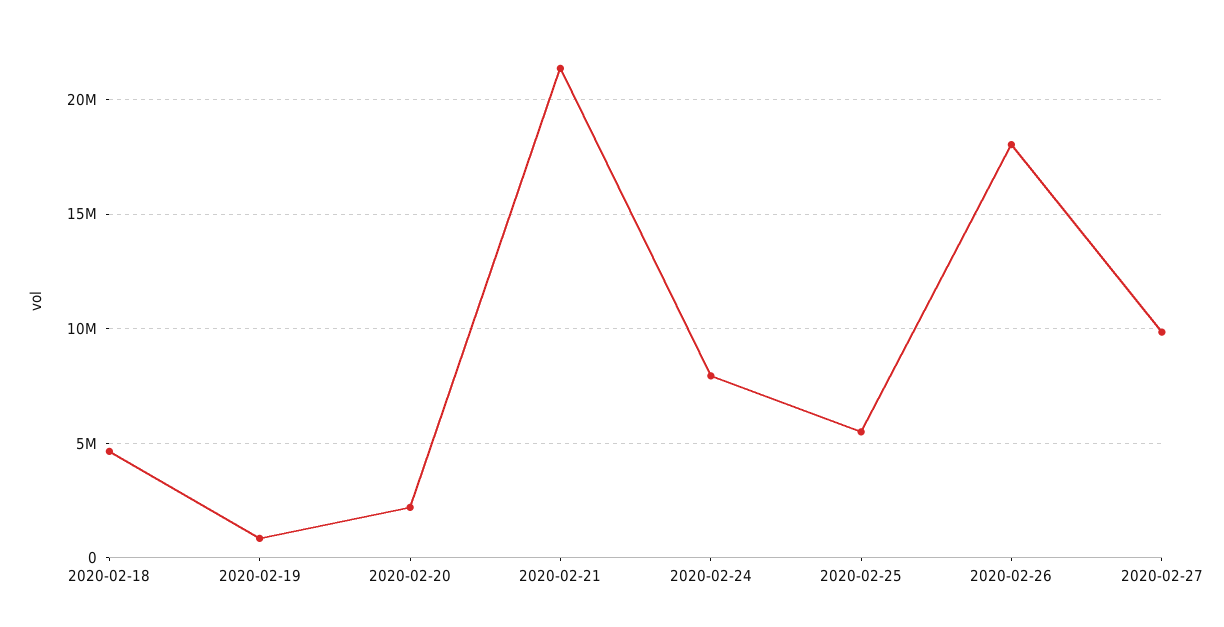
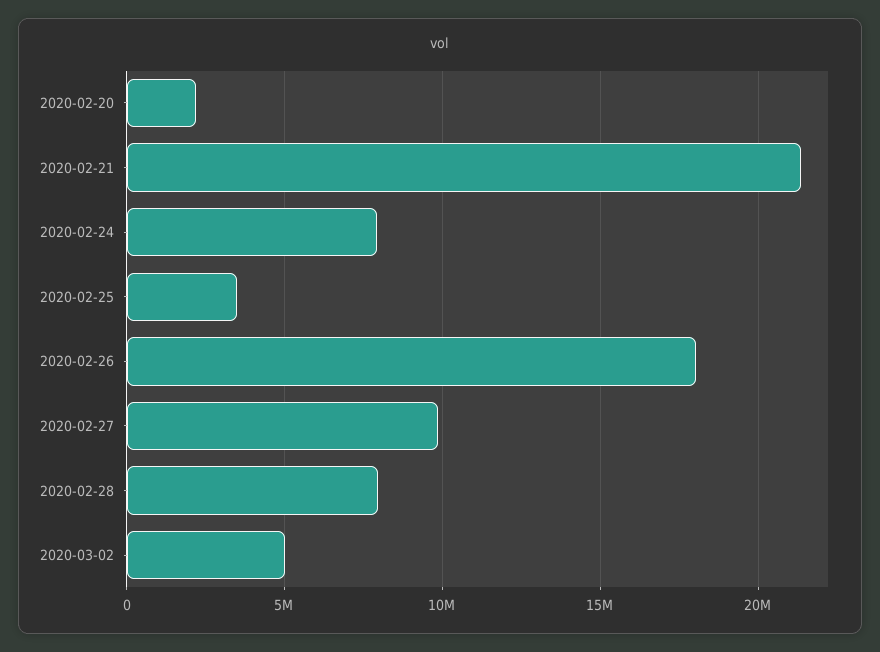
2020-02-18: 4500000 -> none
2020-02-19: 1000000 -> none
2020-02-25: 5500000 -> 3500000
2020-02-28: none -> 8000000
2020-03-02: none -> 5000000

